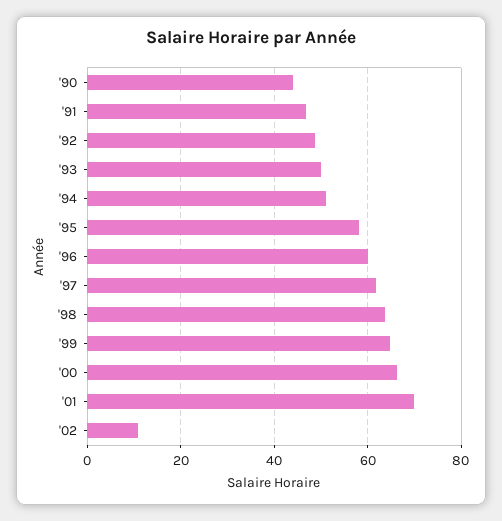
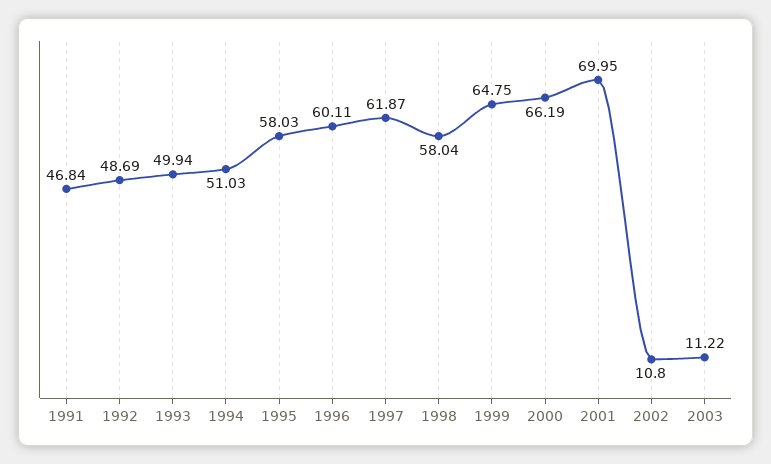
'90: 44 -> none
'98: 64 -> 58.04
2003: none -> 11.22

